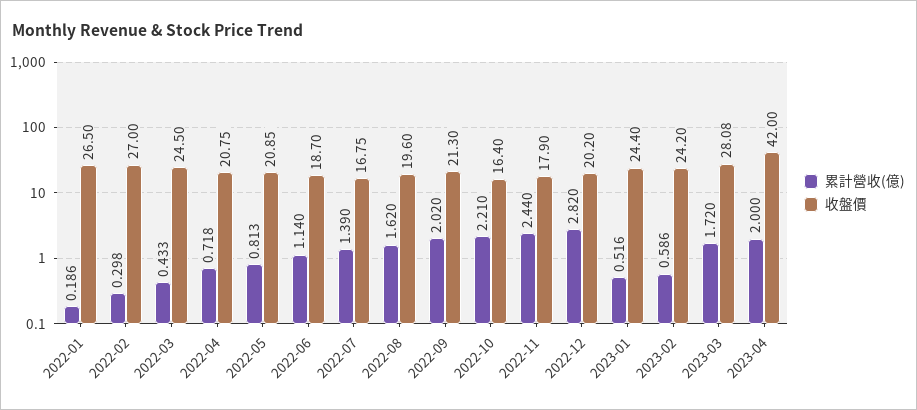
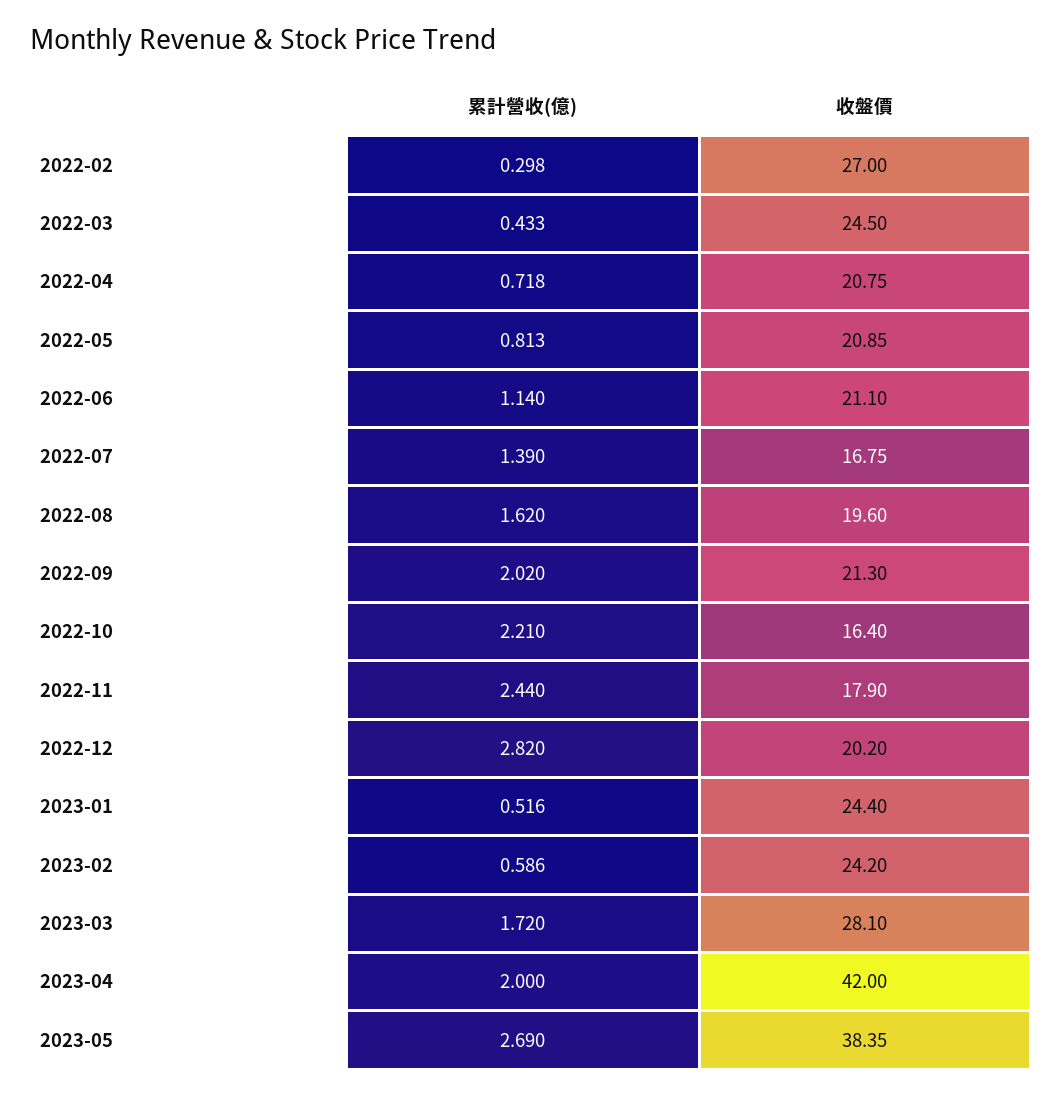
累計營收(億), 2022-01: 0.186 -> none
收盤價, 2022-01: 26.5 -> none
收盤價, 2022-06: 18.7 -> 21.1
收盤價, 2023-03: 28.08 -> 28.1
累計營收(億), 2023-05: none -> 2.69
收盤價, 2023-05: none -> 38.35

